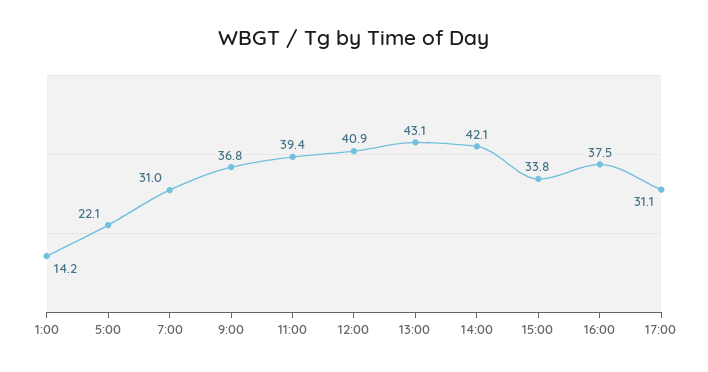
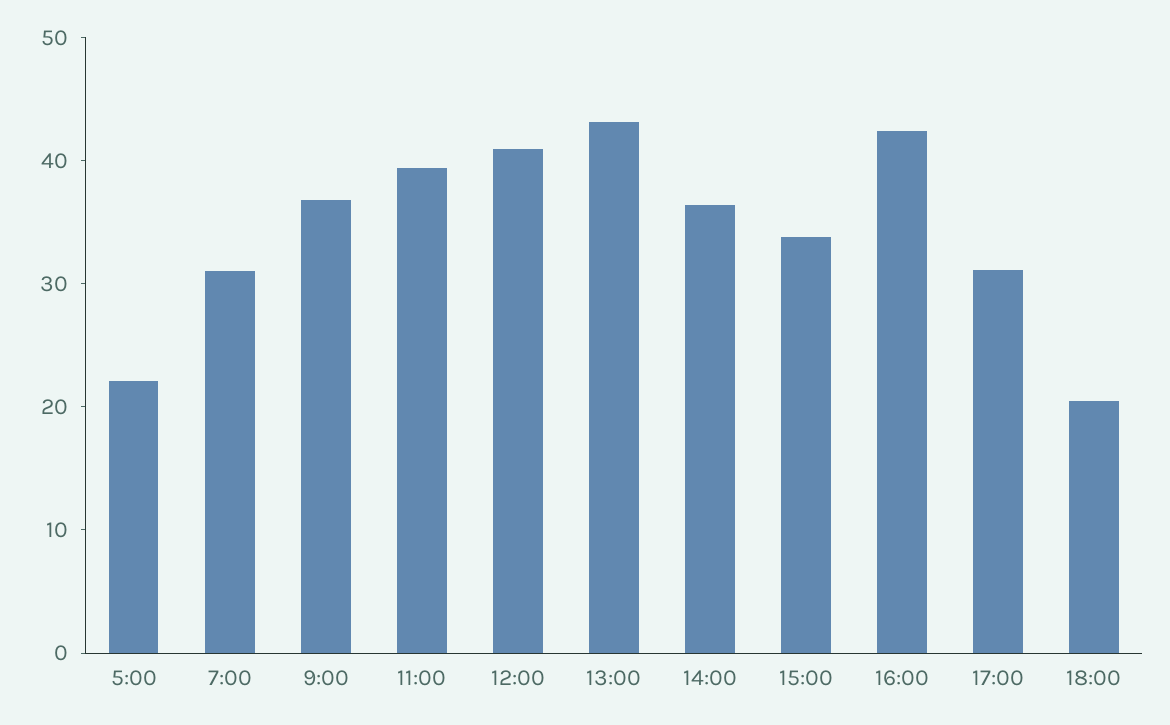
1:00: 14.2 -> none
14:00: 42.1 -> 36
16:00: 37.5 -> 42
18:00: none -> 20

